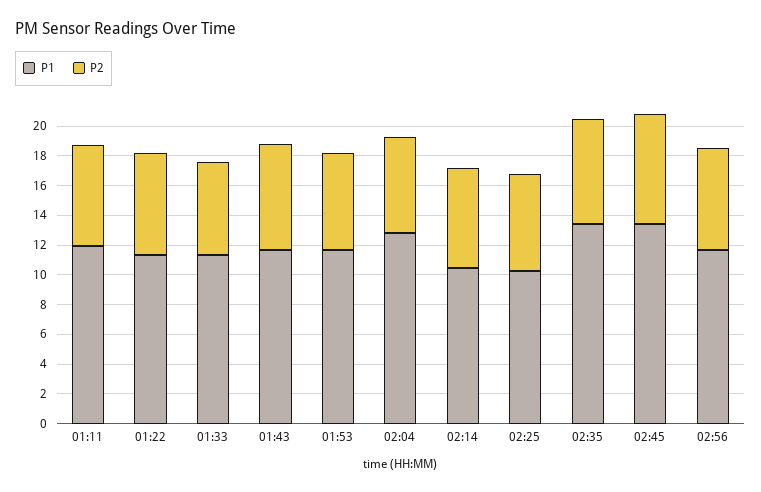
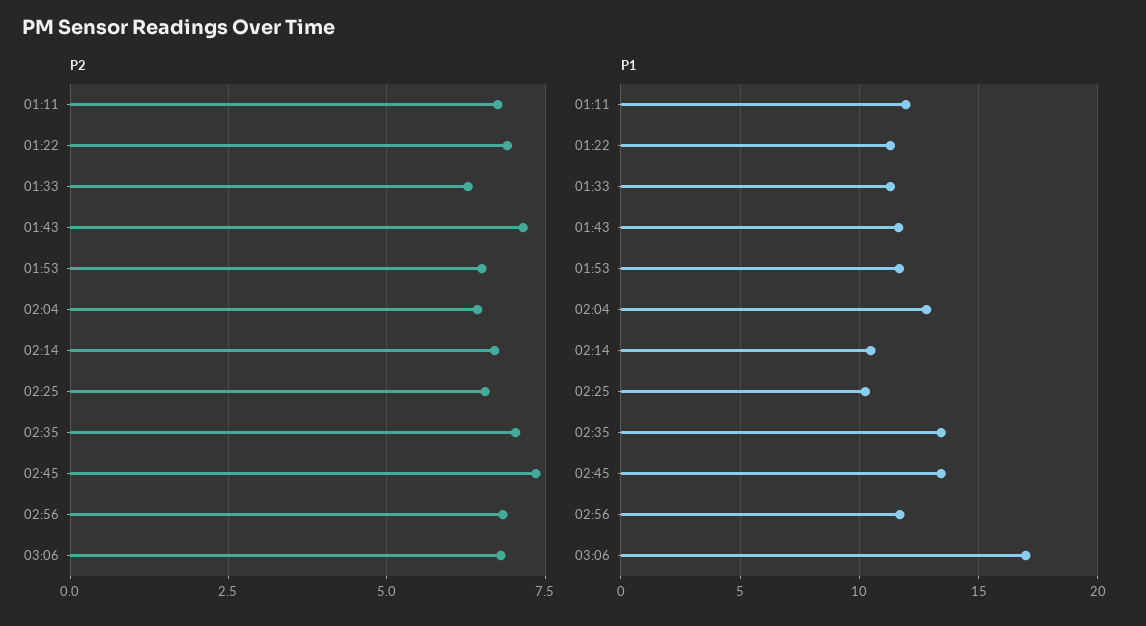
P2, 03:06: none -> 6.75
P1, 03:06: none -> 17

